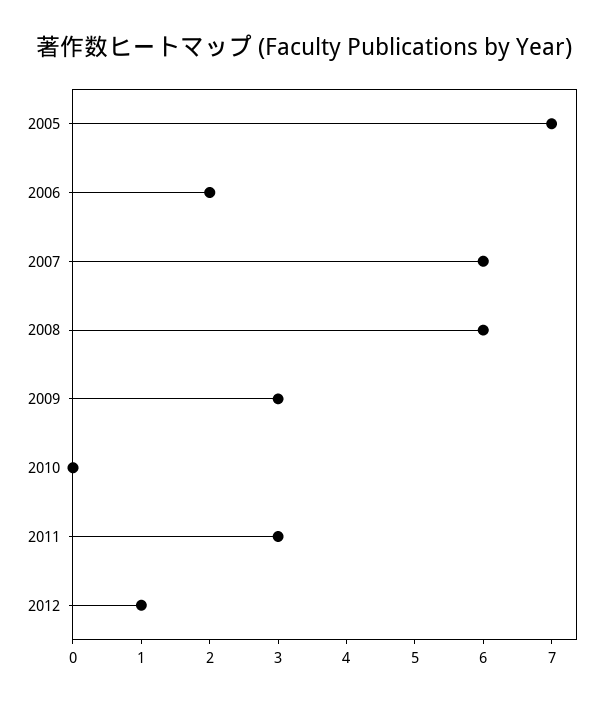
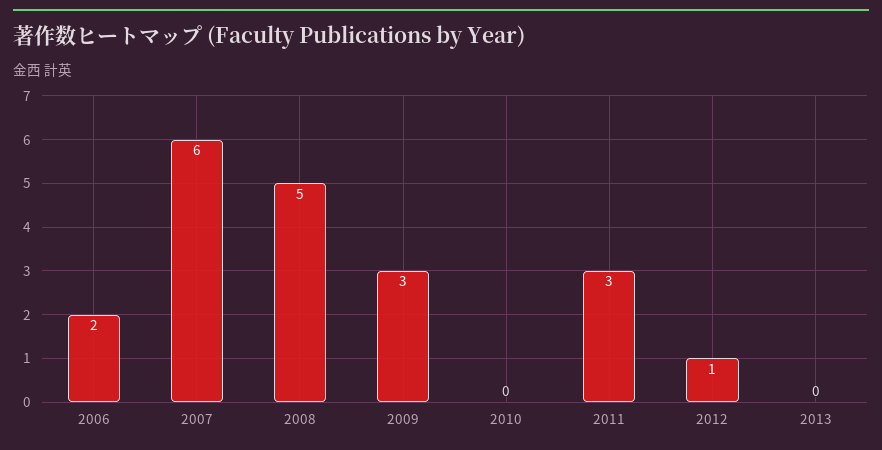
2005: 7 -> none
2008: 6 -> 5
2013: none -> 0

